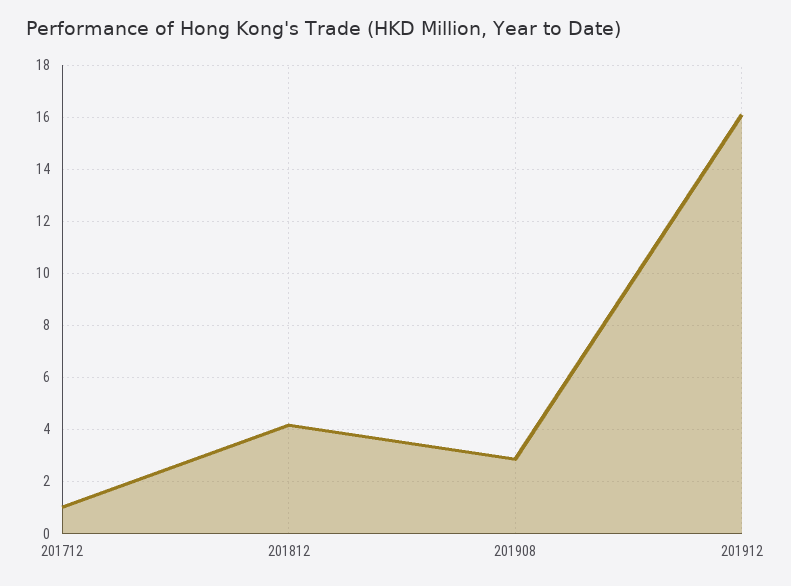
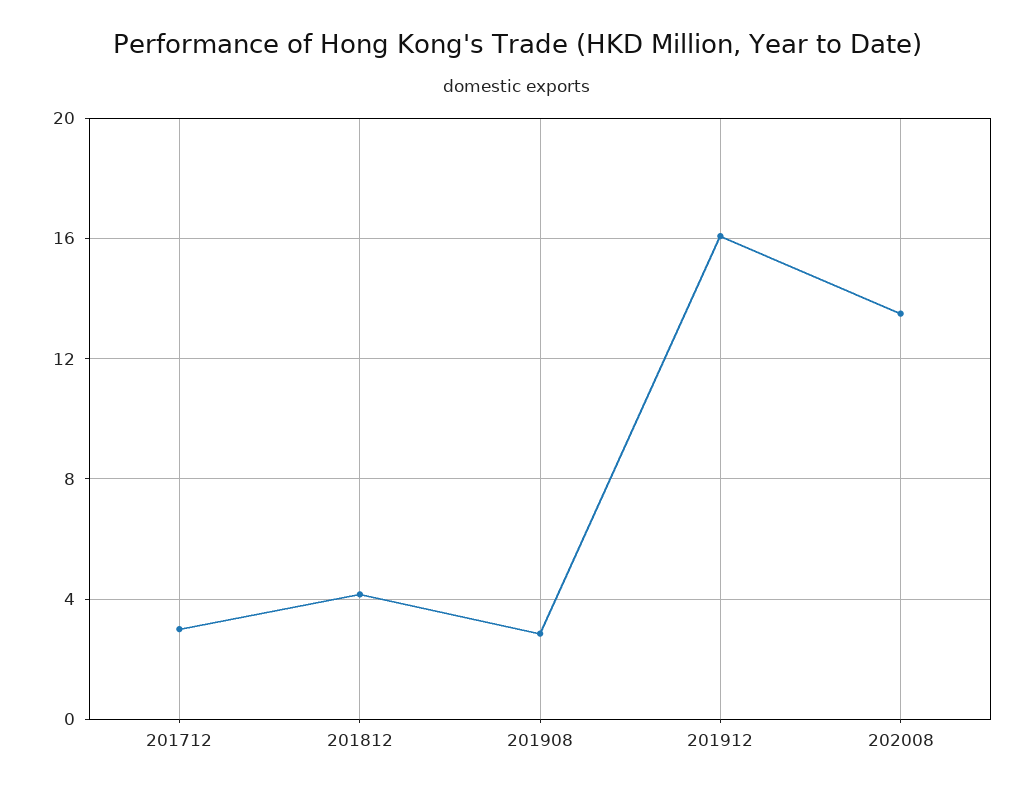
201712: 1 -> 3
202008: none -> 13.5

